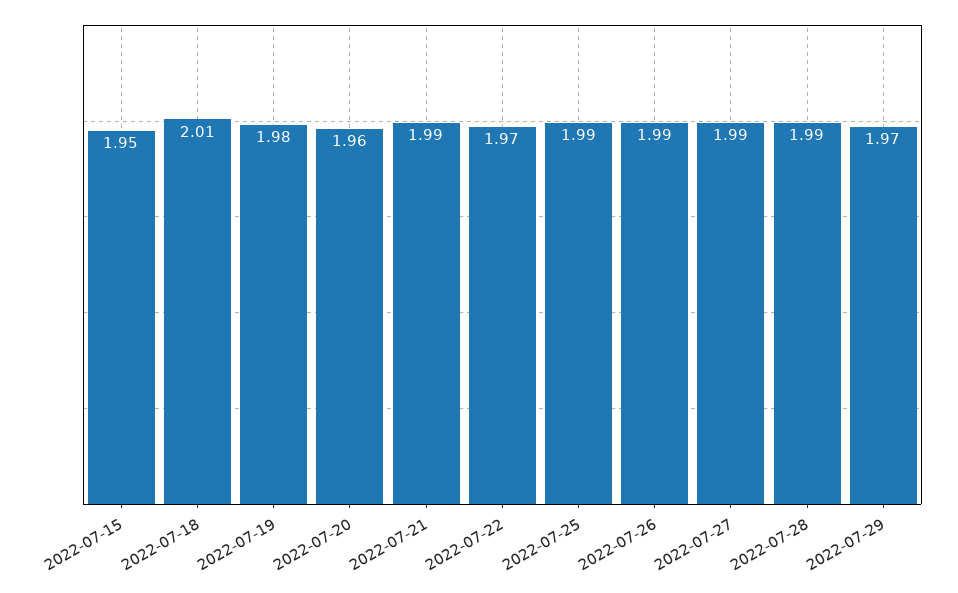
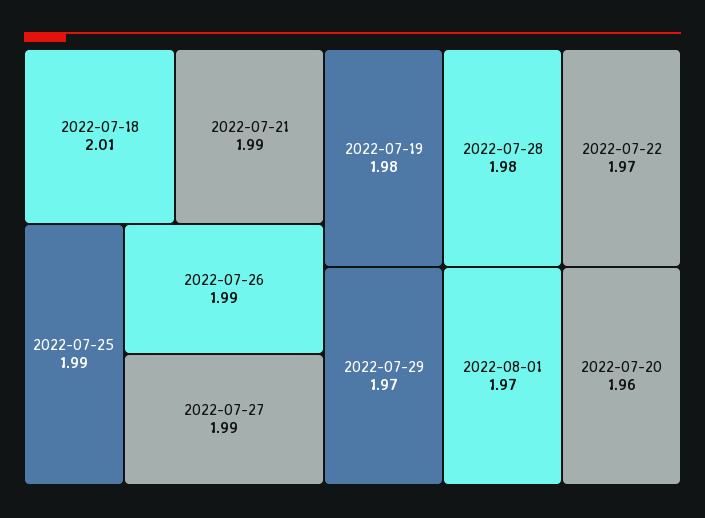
2022-07-15: 1.95 -> none
2022-07-28: 1.99 -> 1.98
2022-08-01: none -> 1.97

